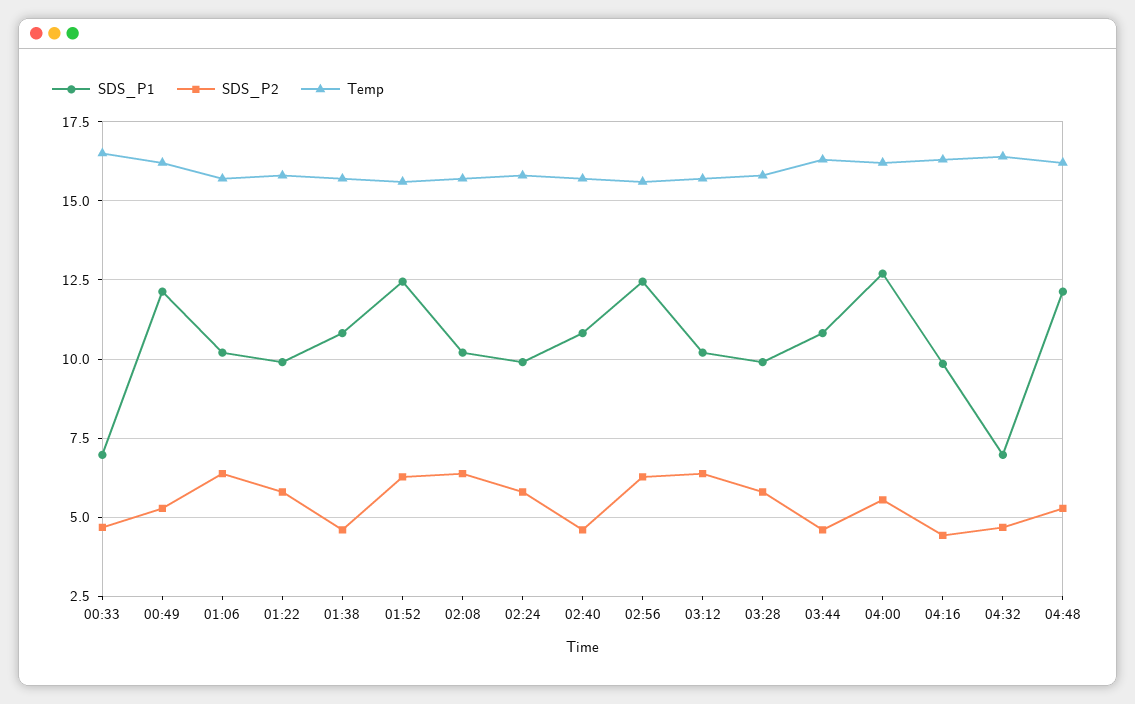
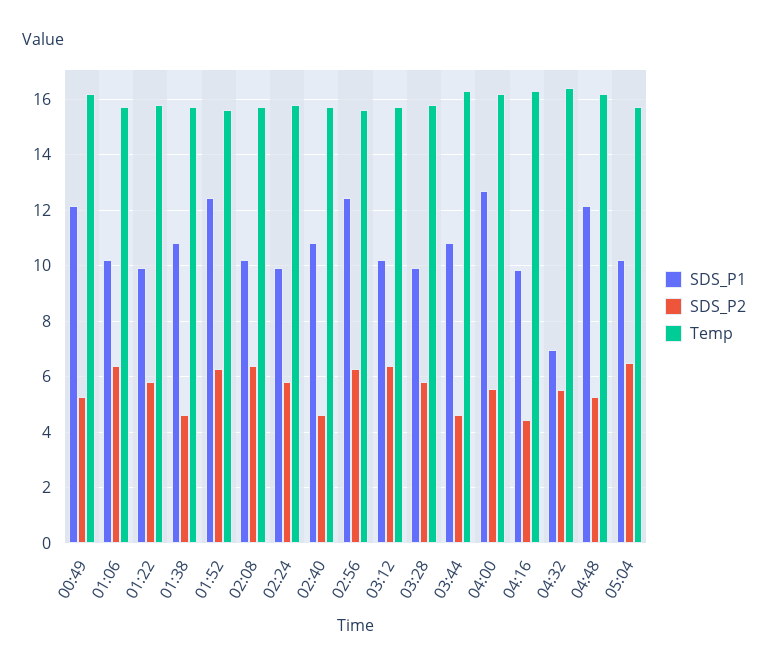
SDS_P1, 00:33: 7 -> none
SDS_P2, 00:33: 4.75 -> none
Temp, 00:33: 16.5 -> none
SDS_P2, 04:32: 4.75 -> 5.5
SDS_P1, 05:04: none -> 10.25
SDS_P2, 05:04: none -> 6.5
Temp, 05:04: none -> 15.75

